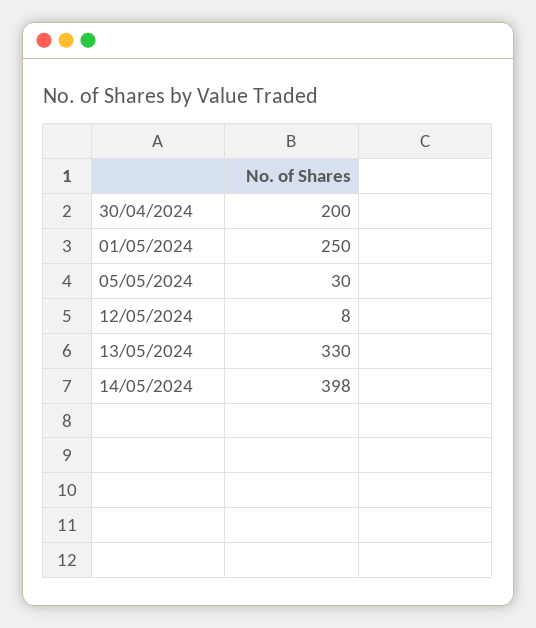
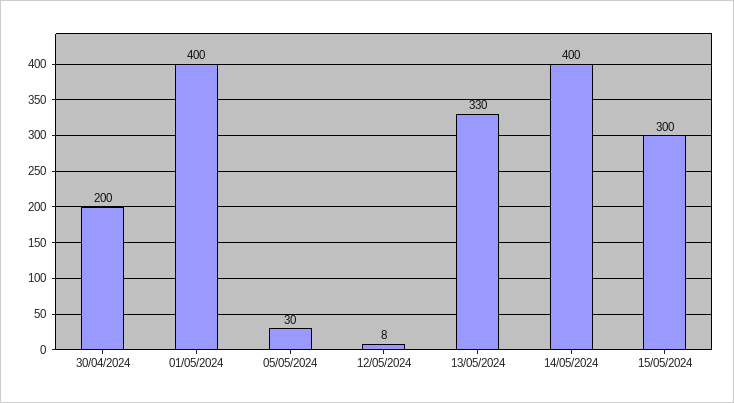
01/05/2024: 250 -> 400
14/05/2024: 398 -> 400
15/05/2024: none -> 300

